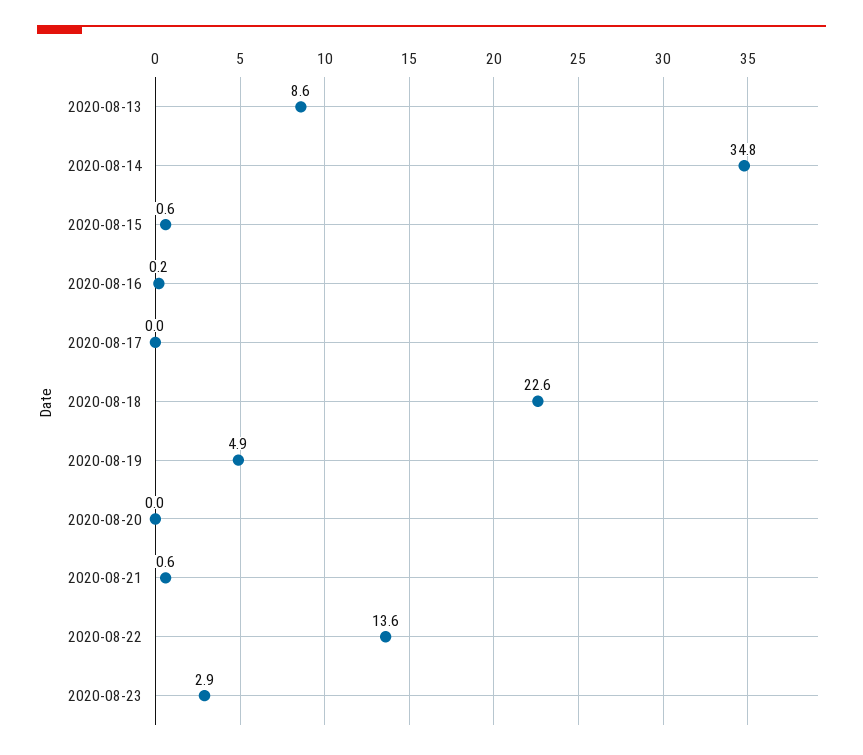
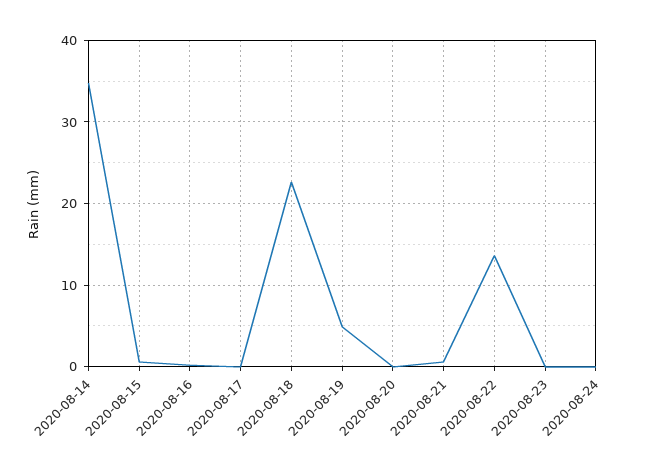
2020-08-13: 8.6 -> none
2020-08-23: 2.9 -> 0
2020-08-24: none -> 0

